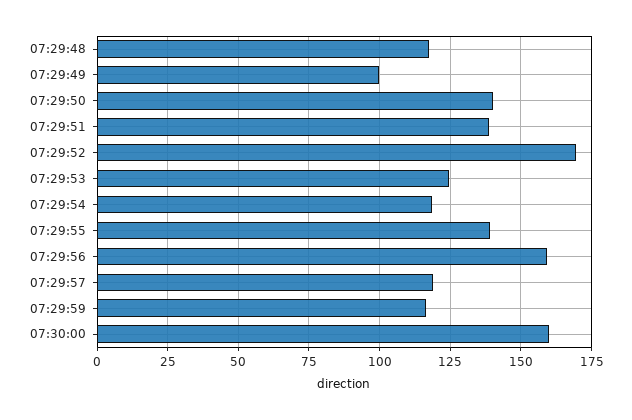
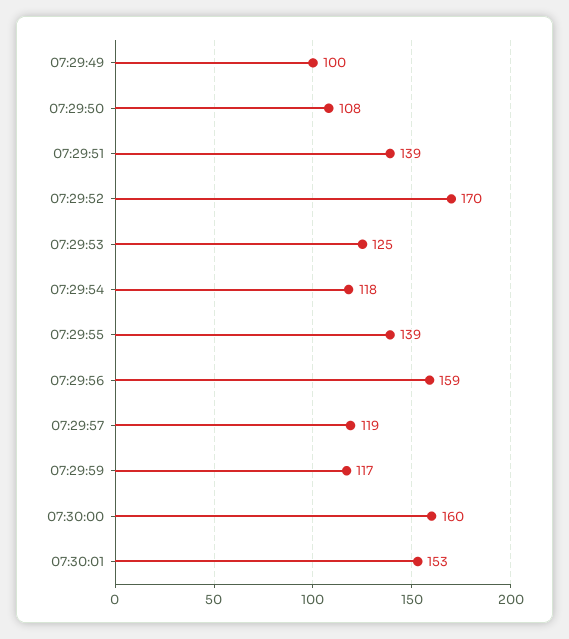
07:29:48: 117.5 -> none
07:29:50: 140 -> 108
07:30:01: none -> 153

